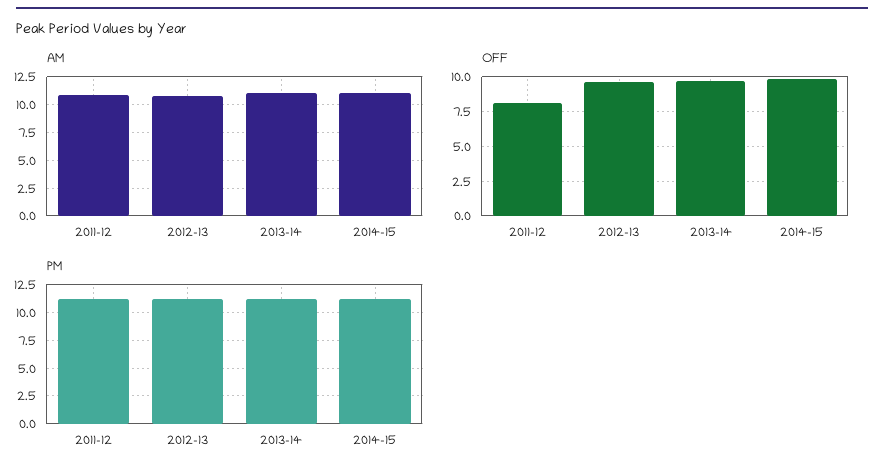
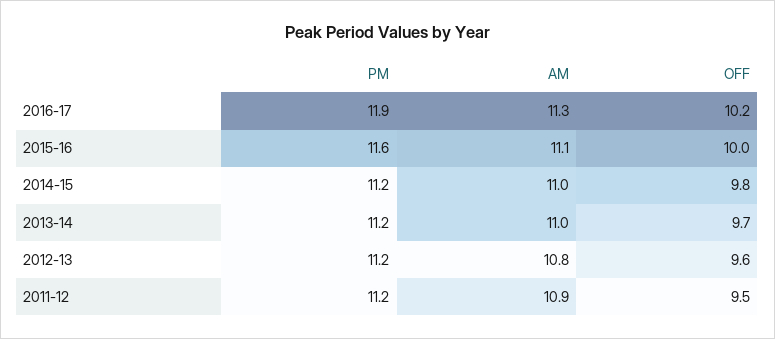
OFF, 2011-12: 8 -> 9.5
PM, 2016-17: none -> 11.9
AM, 2016-17: none -> 11.3
OFF, 2016-17: none -> 10.2
PM, 2015-16: none -> 11.6
AM, 2015-16: none -> 11.1
OFF, 2015-16: none -> 10

